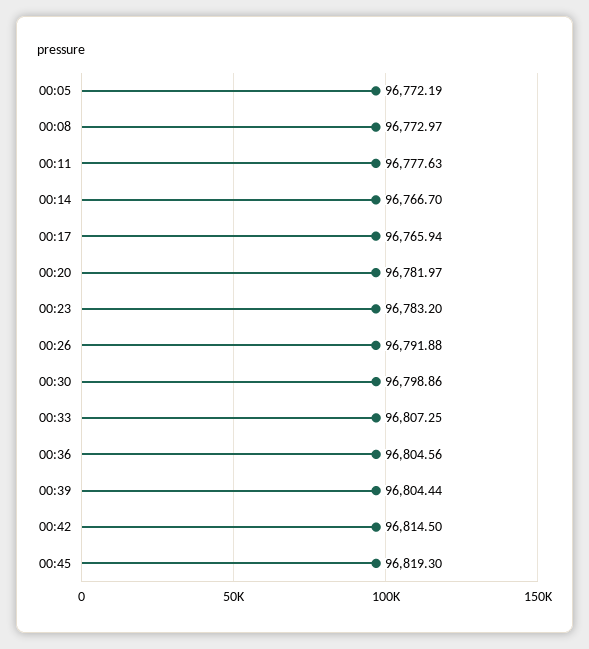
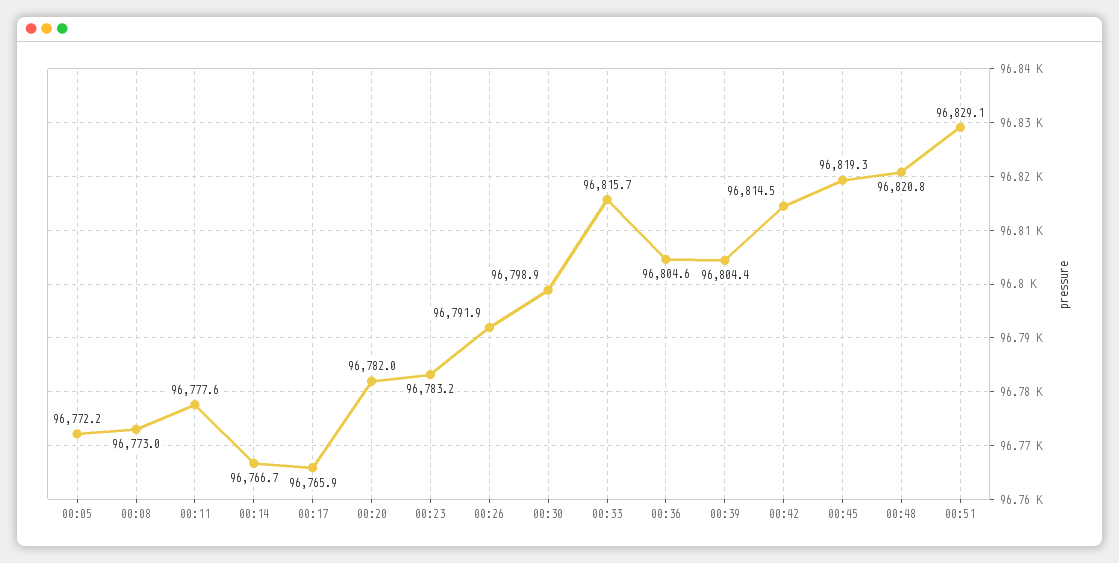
00:33: 96807.25 -> 96815.7
00:48: none -> 96820.8
00:51: none -> 96829.1

